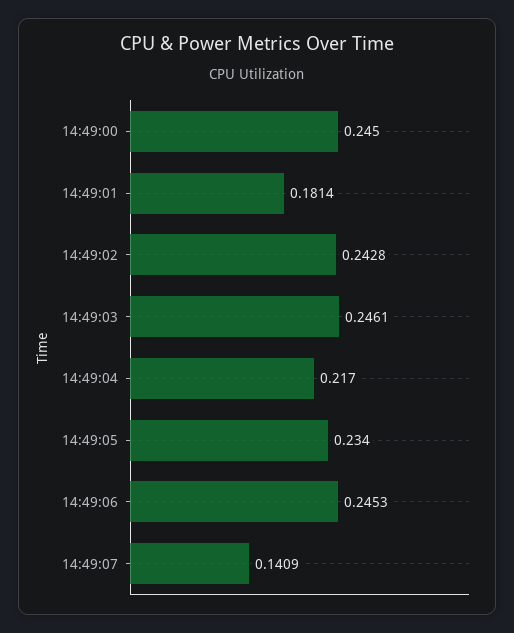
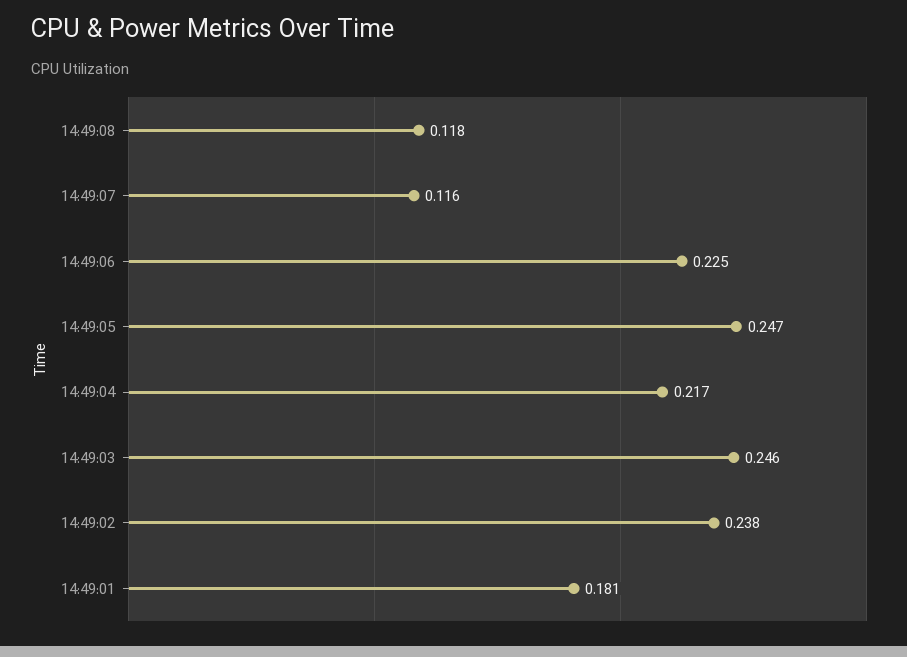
14:49:00: 0.245 -> none
14:49:02: 0.2428 -> 0.238
14:49:05: 0.234 -> 0.247
14:49:06: 0.2453 -> 0.225
14:49:07: 0.1409 -> 0.116
14:49:08: none -> 0.118

